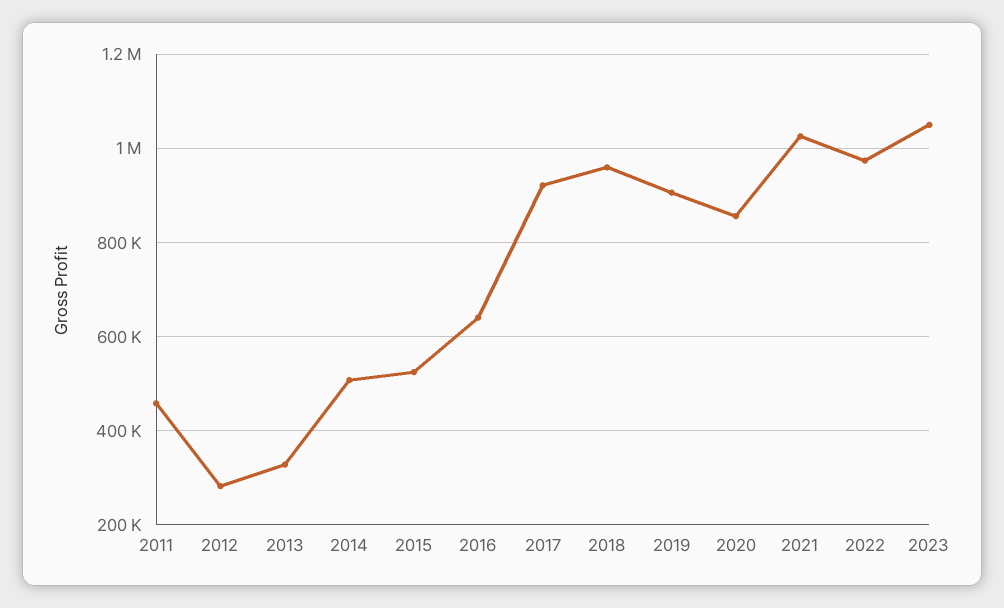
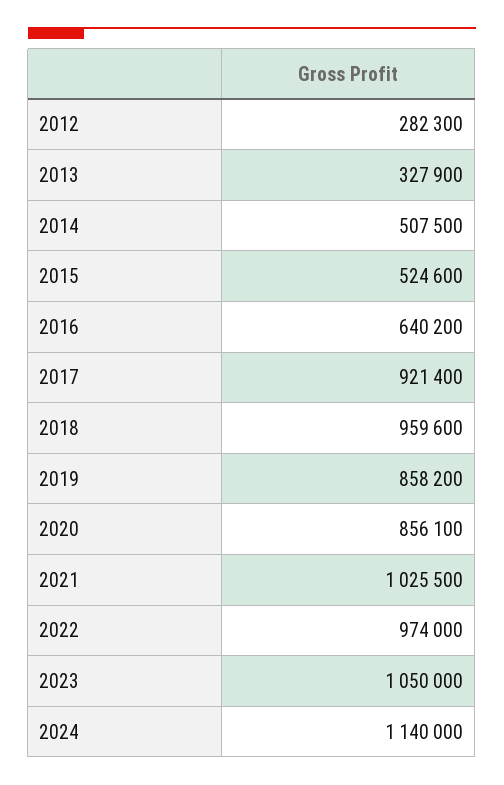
2011: 460000 -> none
2019: 900000 -> 858200
2024: none -> 1140000

